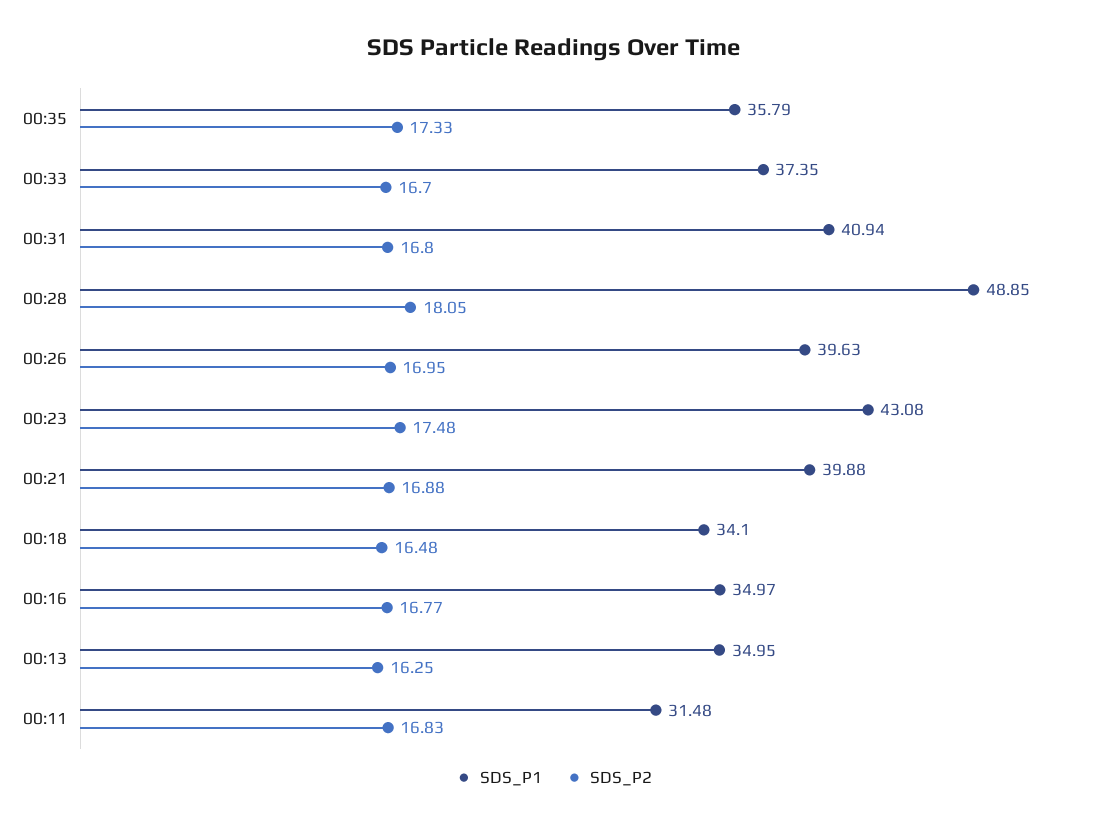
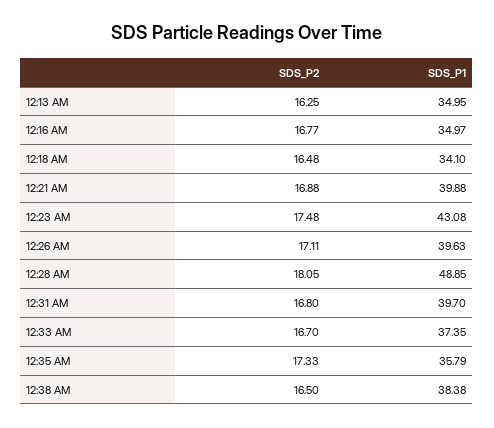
SDS_P1, 00:31: 40.94 -> 39.7
SDS_P2, 00:26: 16.95 -> 17.11
SDS_P1, 00:11: 31.48 -> none
SDS_P2, 00:11: 16.83 -> none
SDS_P2, 12:38 AM: none -> 16.5
SDS_P1, 12:38 AM: none -> 38.38

